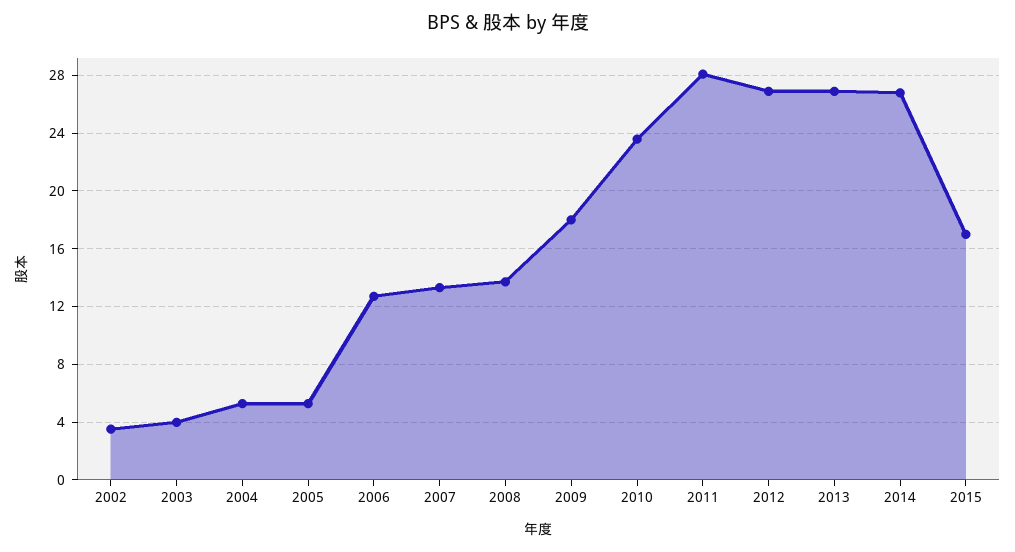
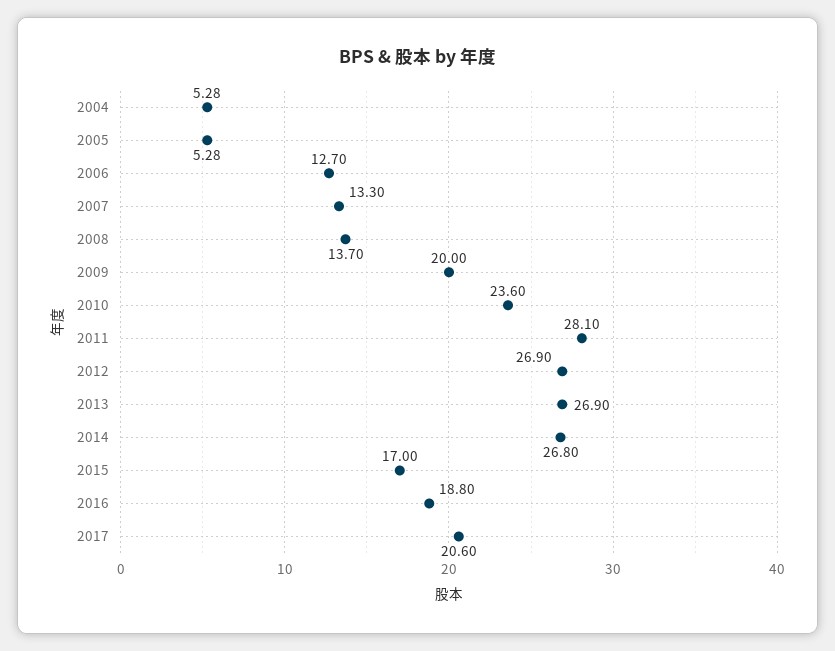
2002: 3.5 -> none
2003: 4 -> none
2009: 18 -> 20
2016: none -> 18.8
2017: none -> 20.6

